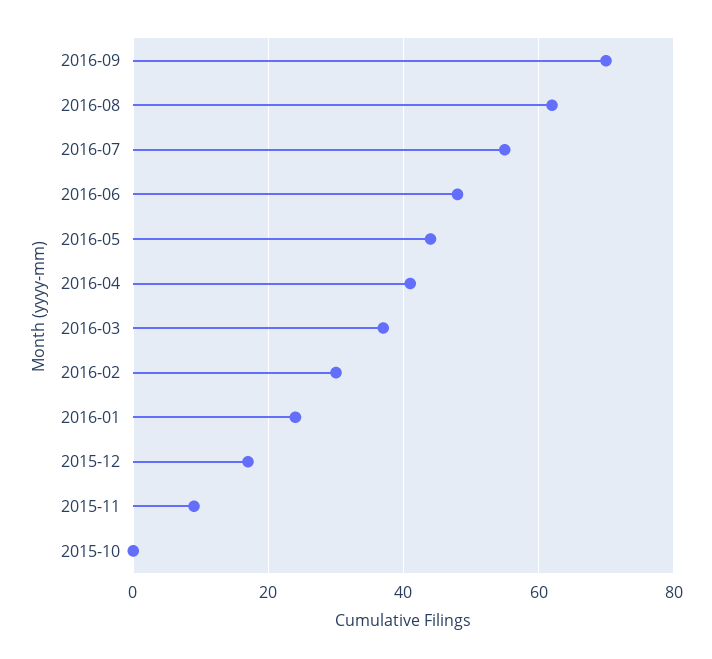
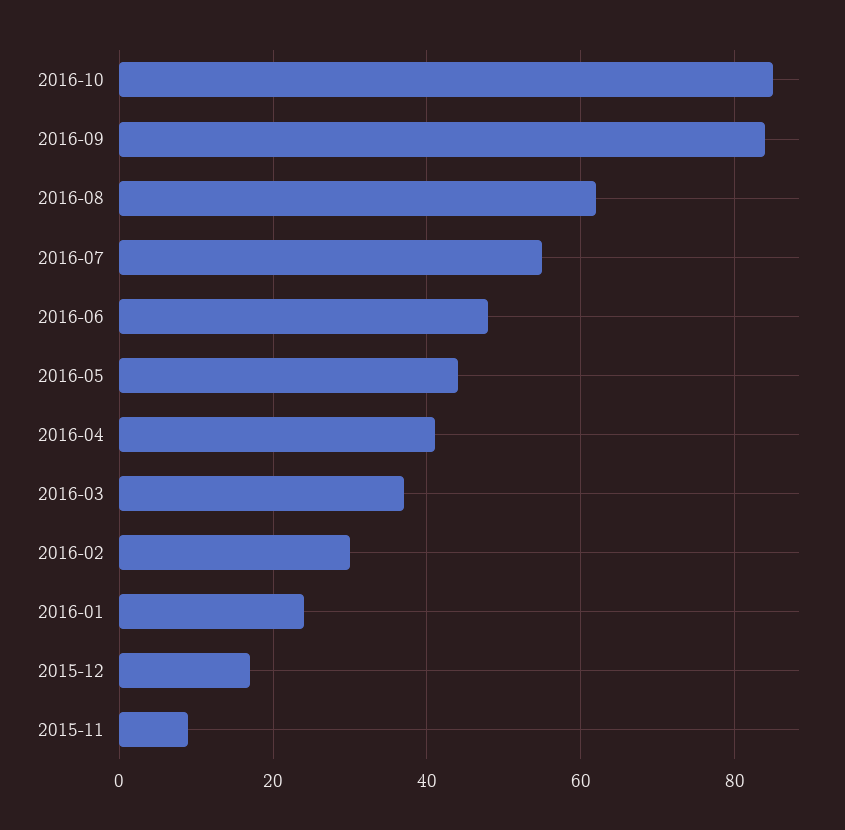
2016-09: 70 -> 85
2015-10: 0 -> none
2016-10: none -> 85

